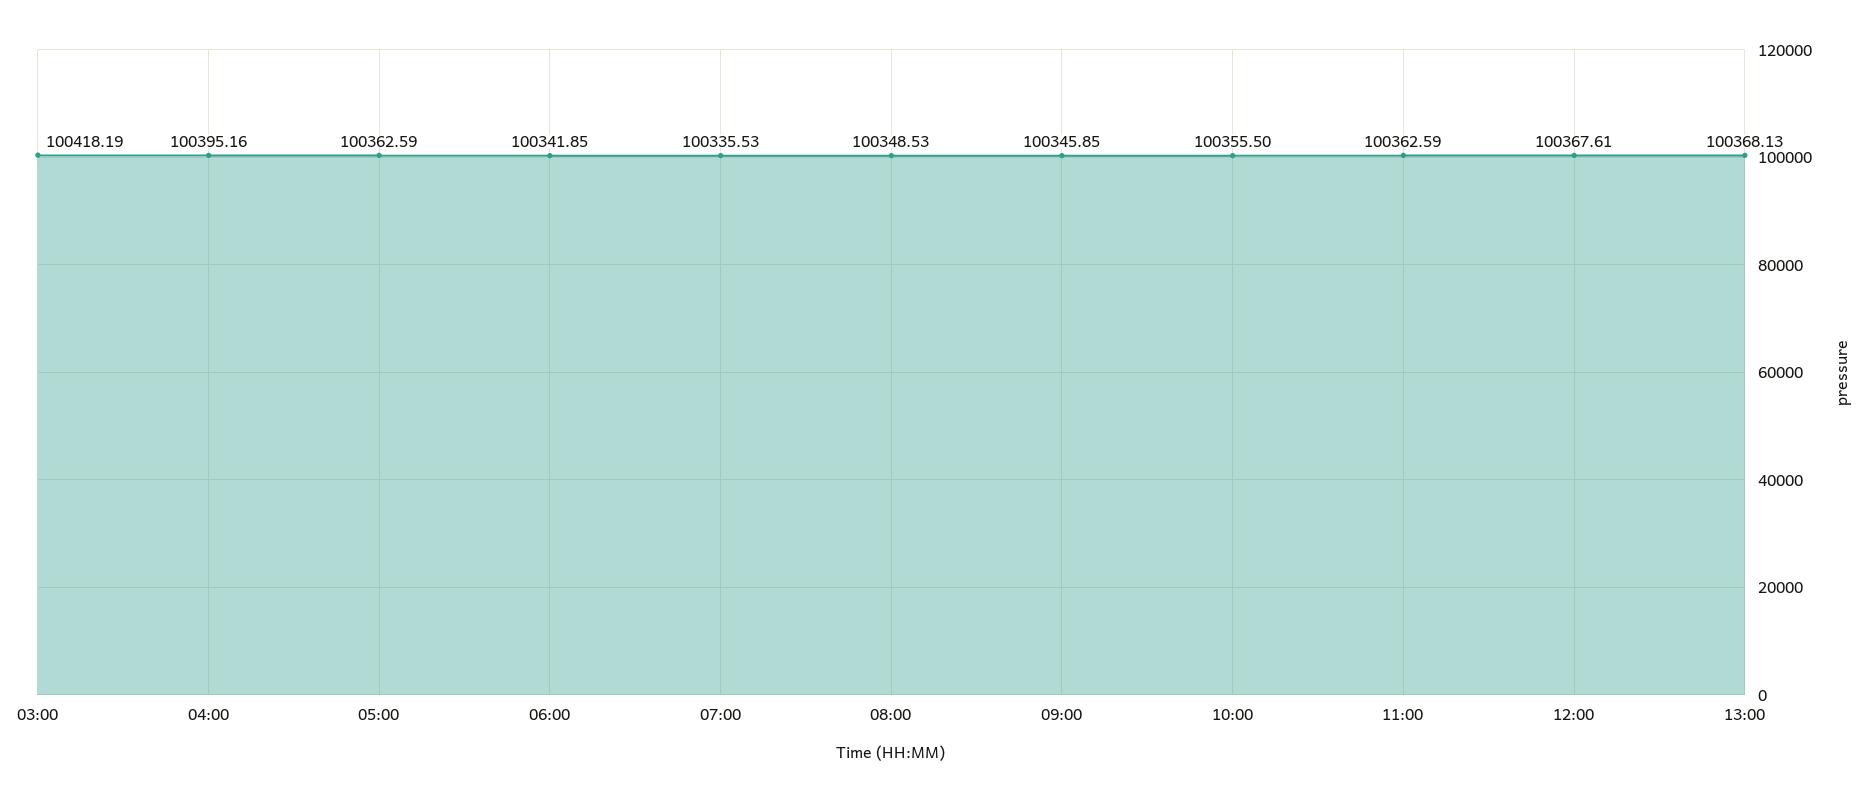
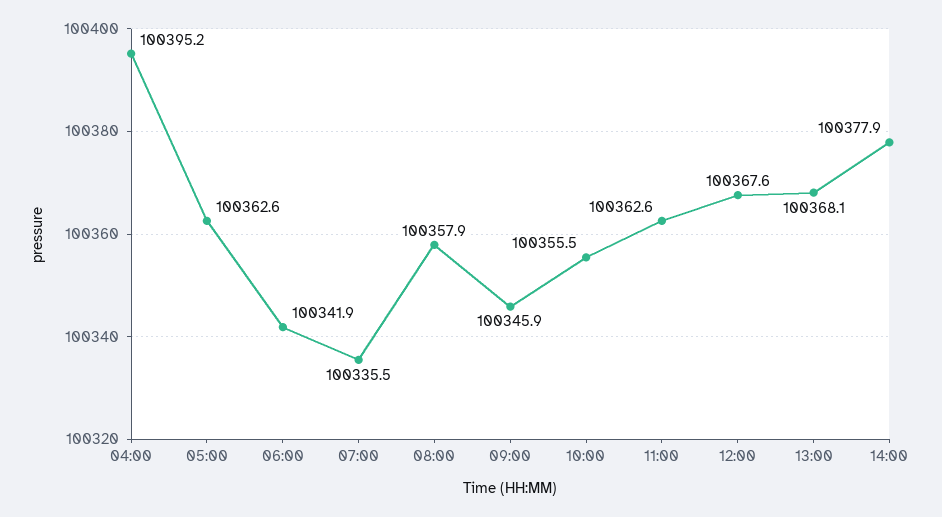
03:00: 100418.19 -> none
08:00: 100348.53 -> 100357.9
14:00: none -> 100377.9

